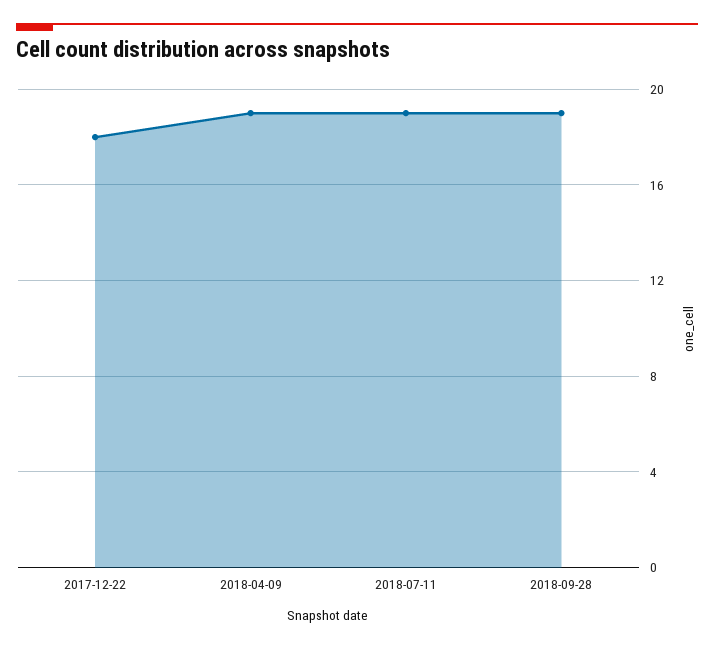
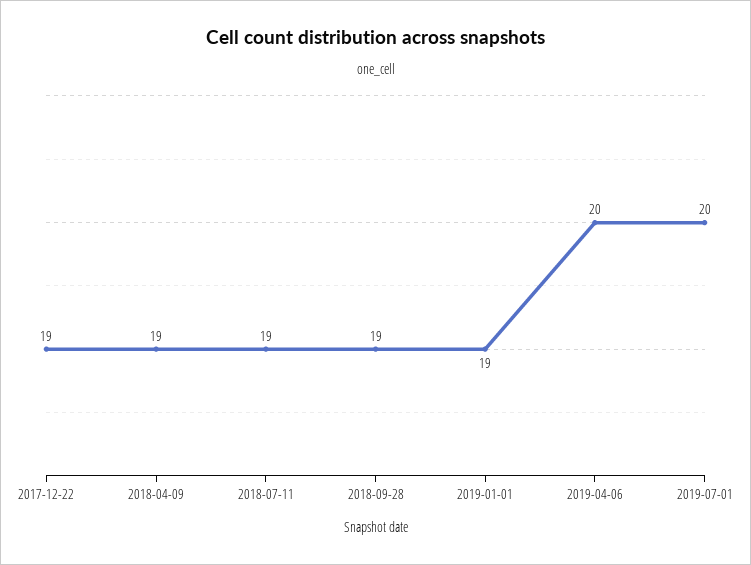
2017-12-22: 18 -> 19
2019-01-01: none -> 19
2019-04-06: none -> 20
2019-07-01: none -> 20

